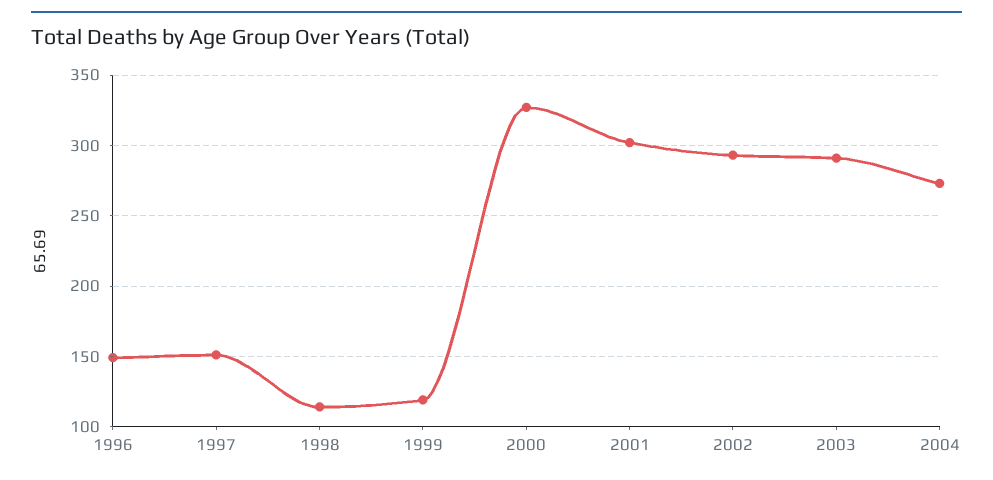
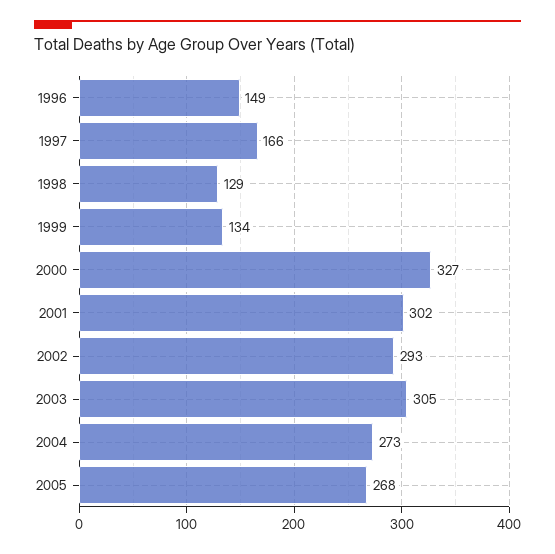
1997: 150 -> 166
1998: 115 -> 129
1999: 120 -> 134
2003: 290 -> 305
2005: none -> 268

